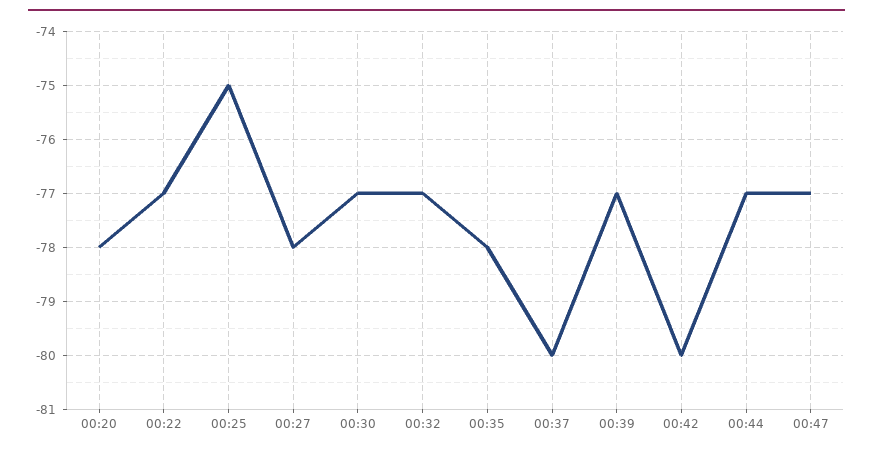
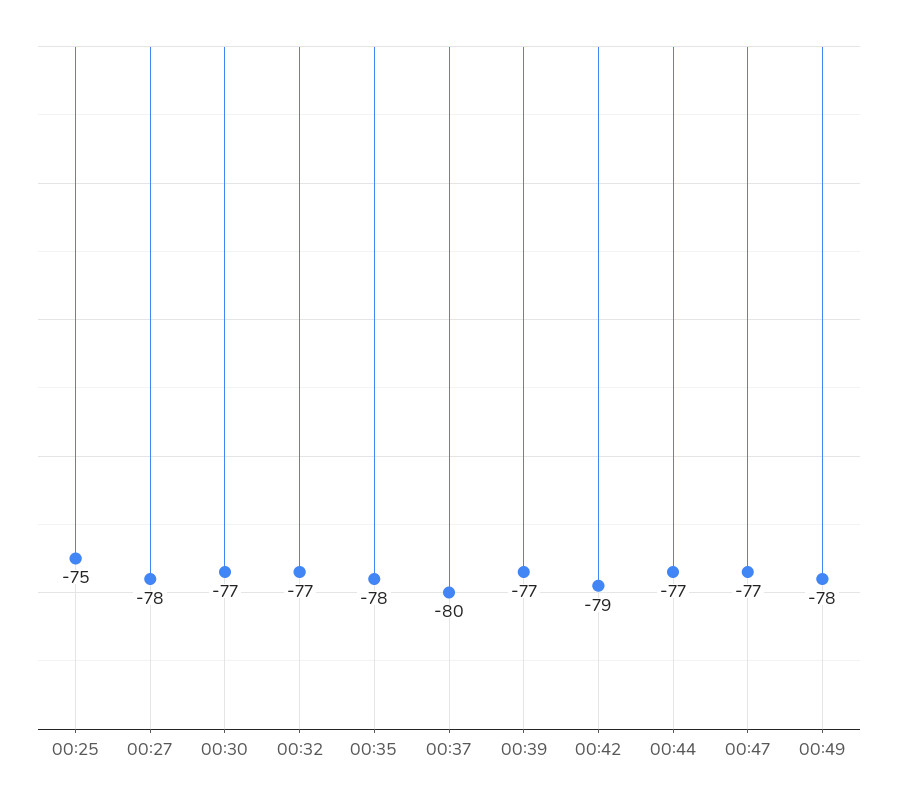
00:20: -78 -> none
00:22: -77 -> none
00:42: -80 -> -79
00:49: none -> -78

